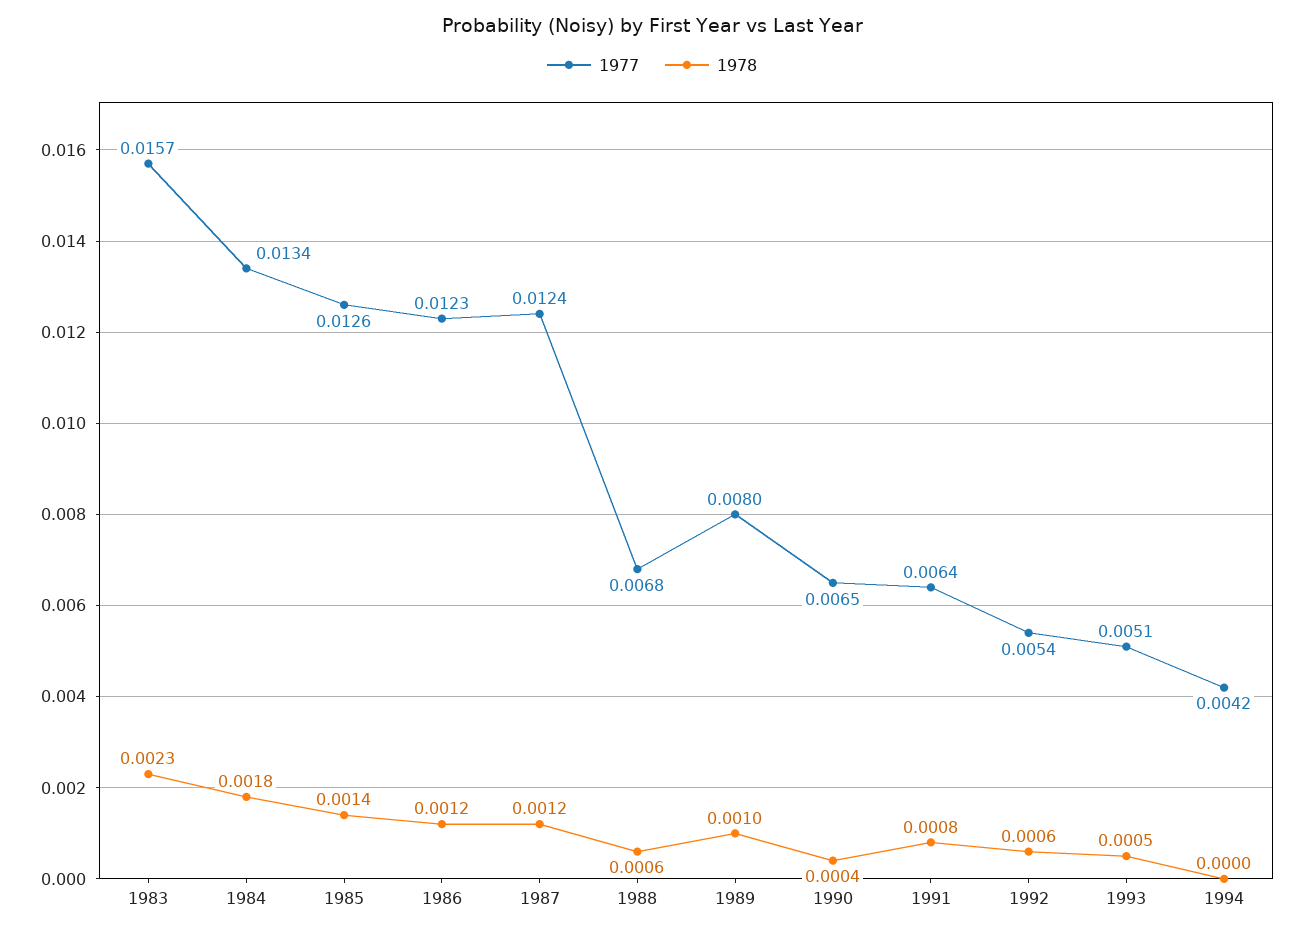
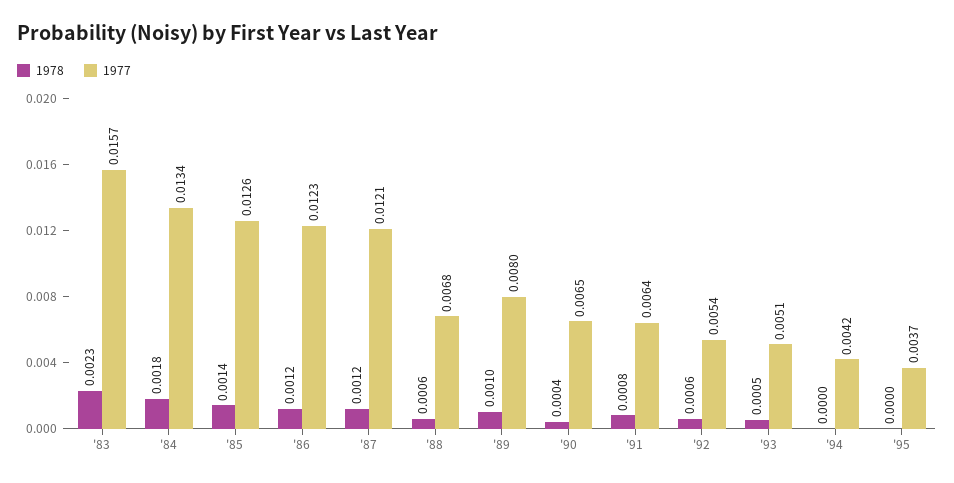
1977, 1987: 0.0124 -> 0.0121
1978, '95: none -> 0
1977, '95: none -> 0.0037

